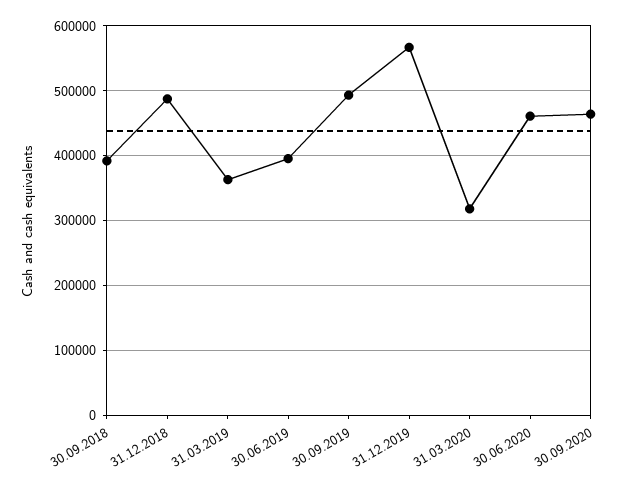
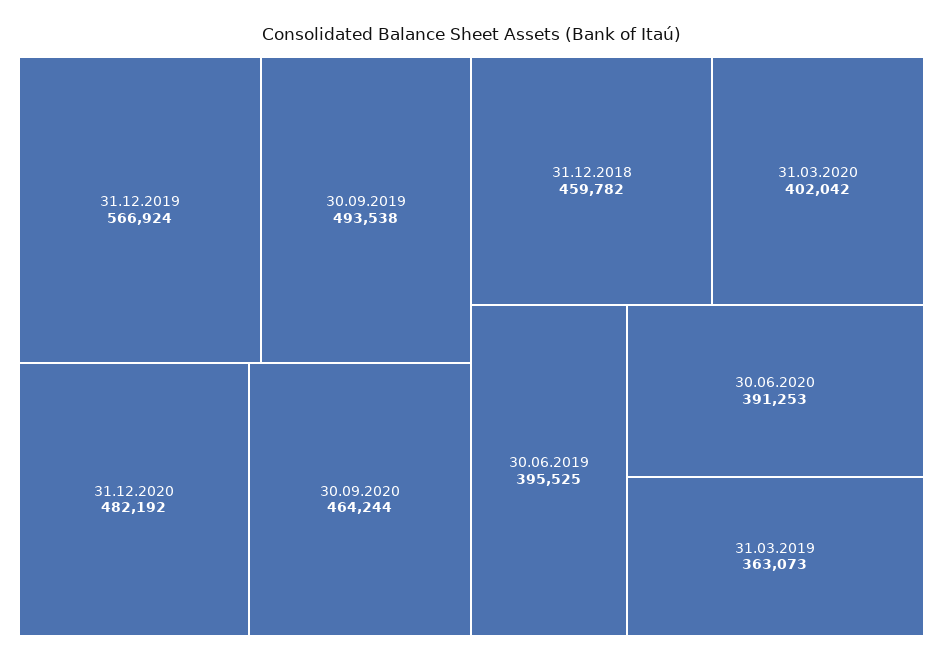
30.09.2018: 390000 -> none
31.12.2018: 490000 -> 459782
31.03.2020: 320000 -> 402042
30.06.2020: 460000 -> 391253
31.12.2020: none -> 482192

